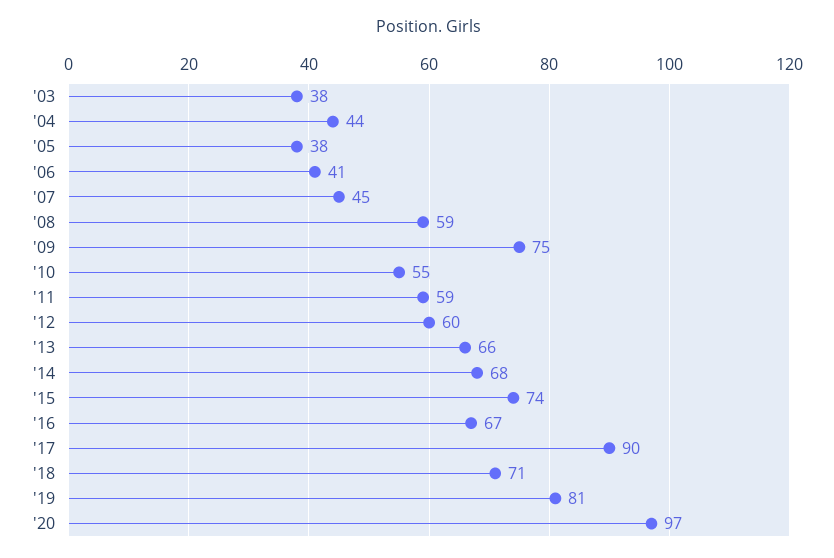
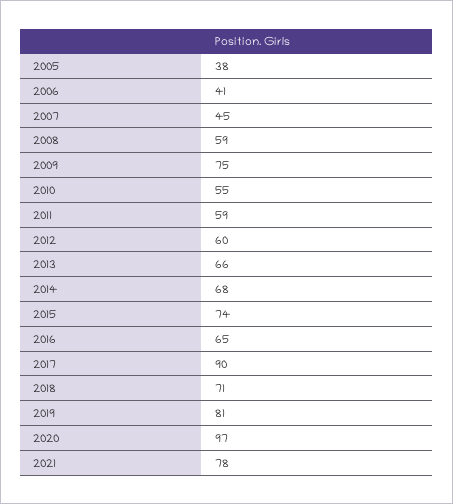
'03: 38 -> none
'04: 44 -> none
'16: 67 -> 65
2021: none -> 78

